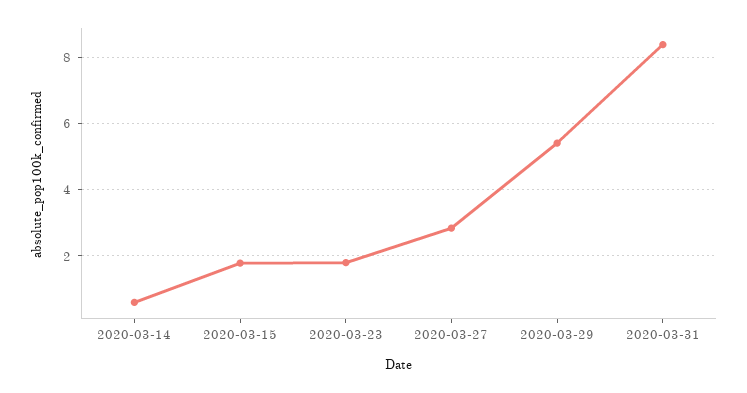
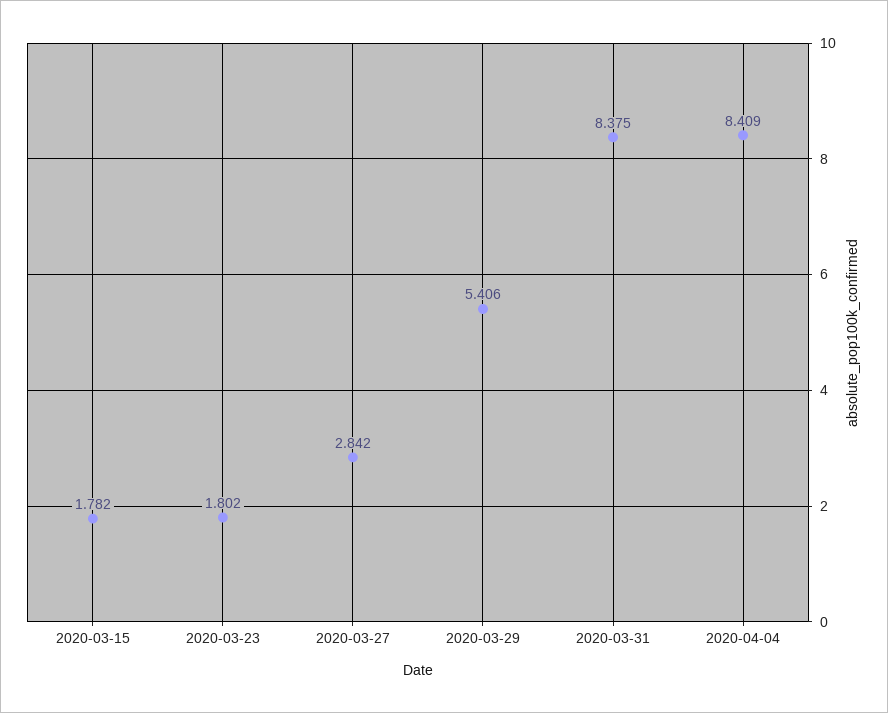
2020-03-14: 0.6 -> none
2020-04-04: none -> 8.409

